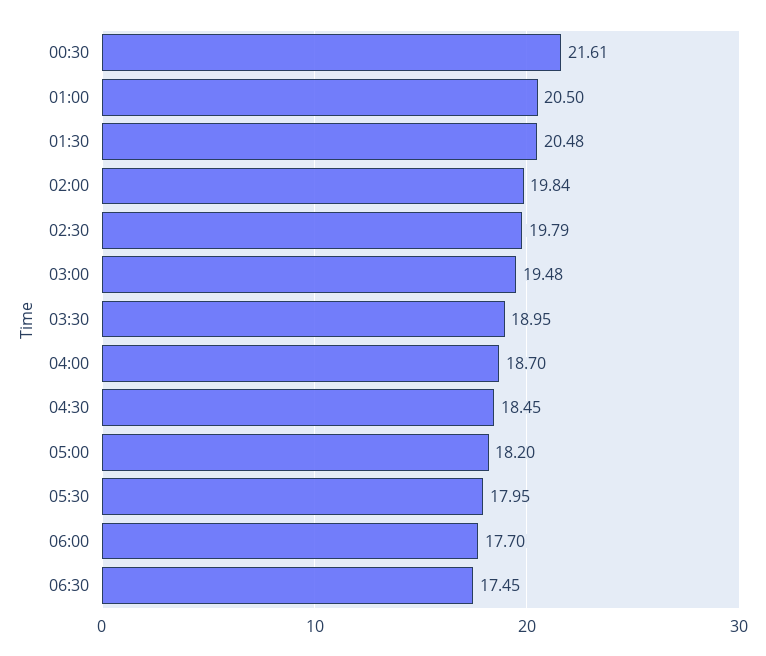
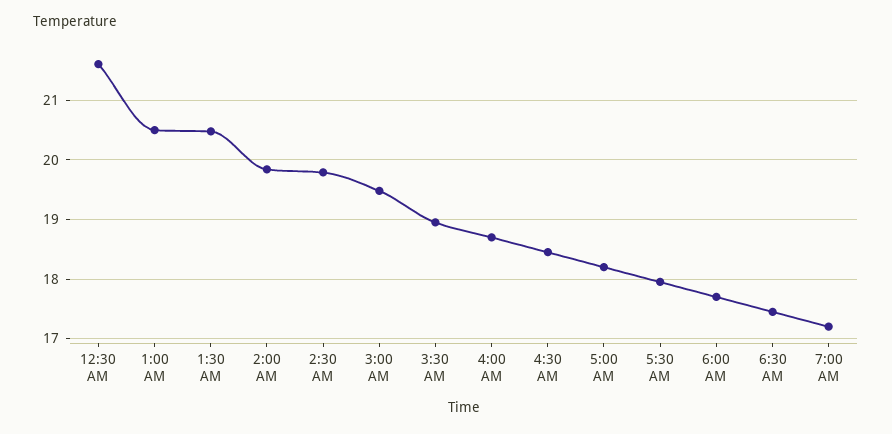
7:00 AM: none -> 17.2

